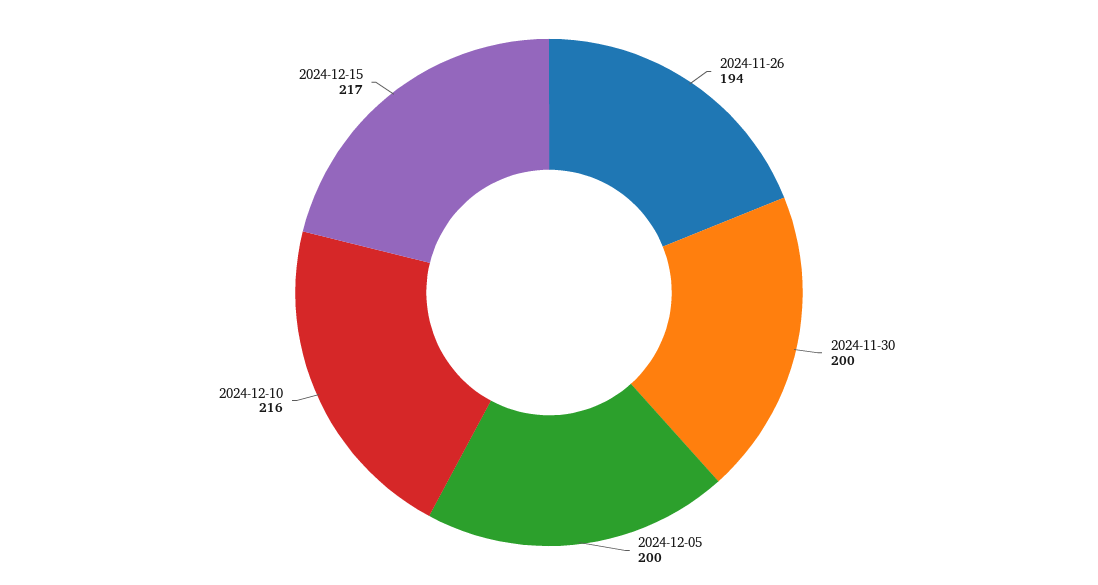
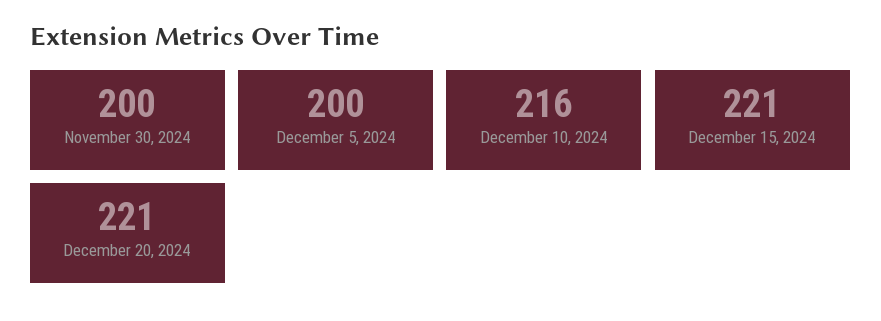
2024-11-26: 194 -> none
2024-12-15: 217 -> 221
December 20, 2024: none -> 221

